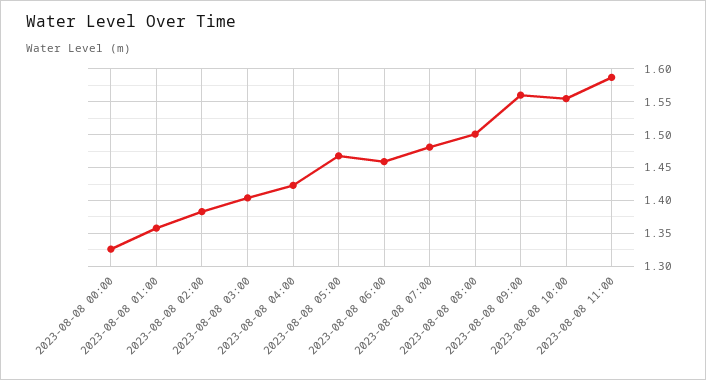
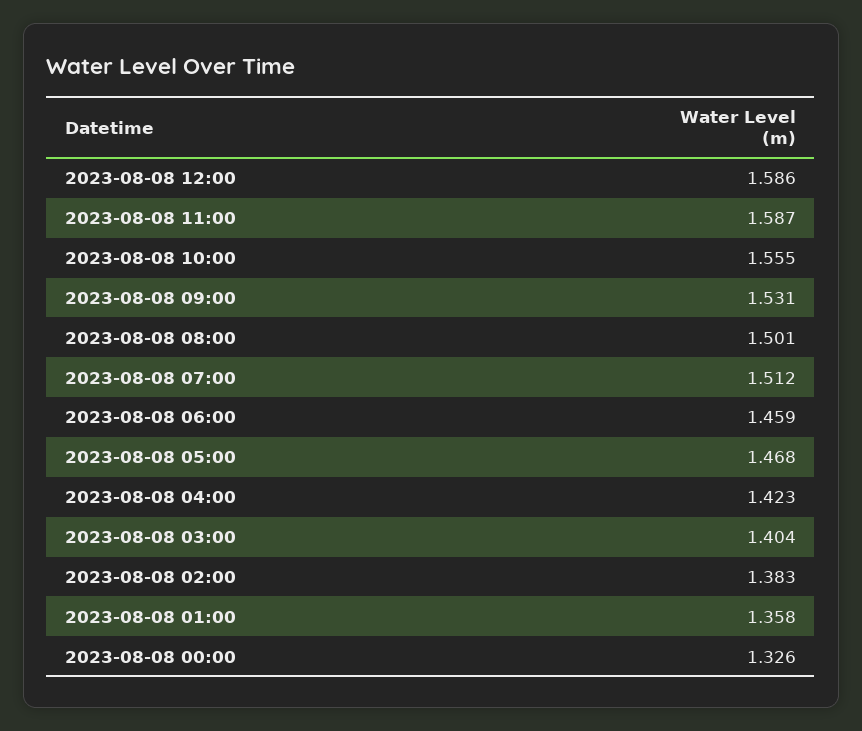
2023-08-08 07:00: 1.48 -> 1.512
2023-08-08 09:00: 1.56 -> 1.531
2023-08-08 12:00: none -> 1.586

